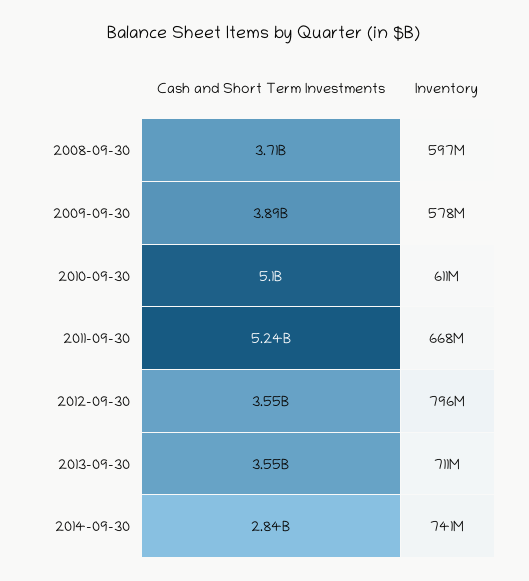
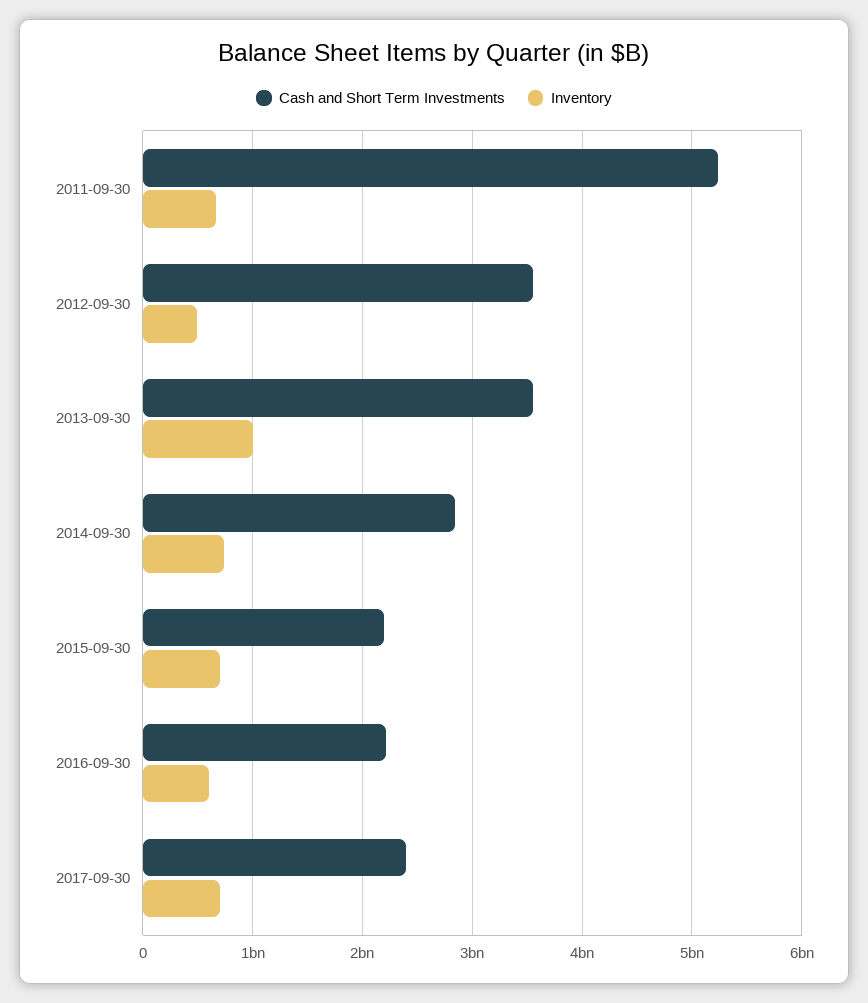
Cash and Short Term Investments, 2008-09-30: 3710000000 -> none
Inventory, 2008-09-30: 597000000 -> none
Cash and Short Term Investments, 2009-09-30: 3890000000 -> none
Inventory, 2009-09-30: 578000000 -> none
Cash and Short Term Investments, 2010-09-30: 5100000000 -> none
Inventory, 2010-09-30: 611000000 -> none
Inventory, 2012-09-30: 796000000 -> 500000000
Inventory, 2013-09-30: 711000000 -> 1000000000
Cash and Short Term Investments, 2015-09-30: none -> 2200000000
Inventory, 2015-09-30: none -> 700000000
Cash and Short Term Investments, 2016-09-30: none -> 2200000000
Inventory, 2016-09-30: none -> 600000000
Cash and Short Term Investments, 2017-09-30: none -> 2400000000
Inventory, 2017-09-30: none -> 700000000

